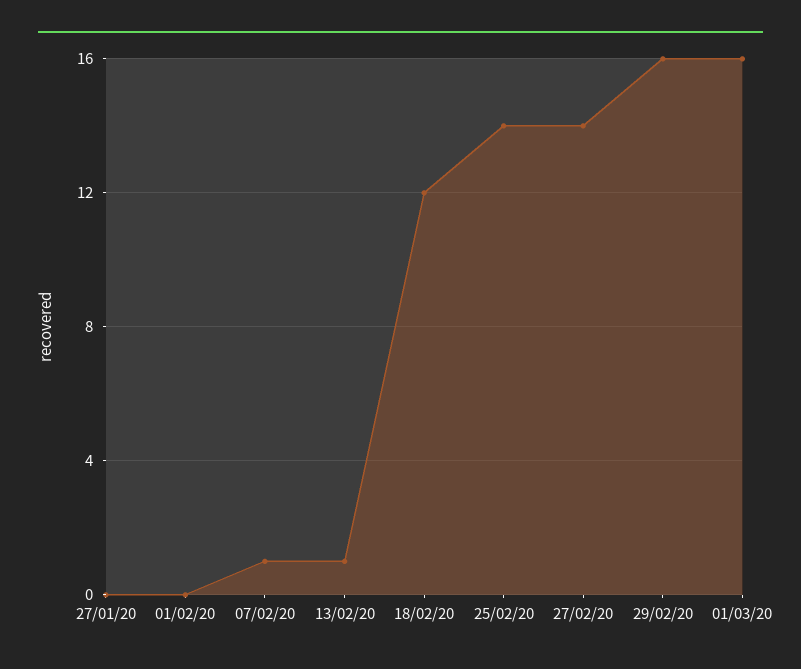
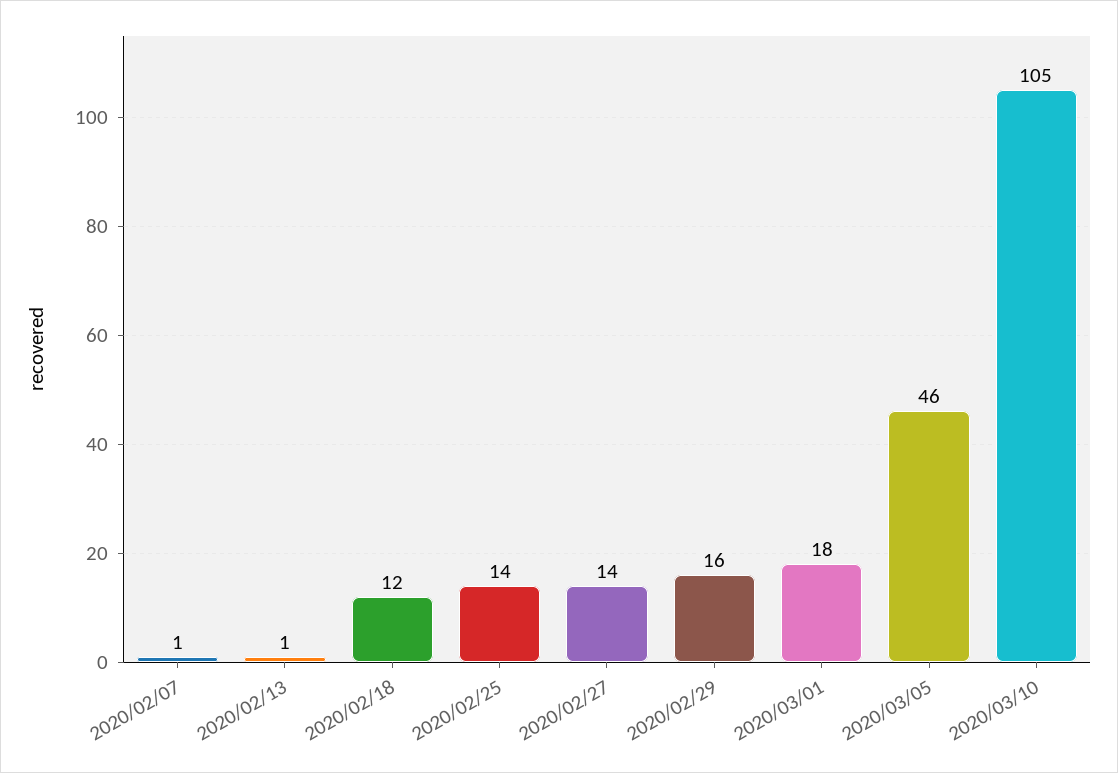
27/01/20: 0 -> none
01/02/20: 0 -> none
01/03/20: 16 -> 18
2020/03/05: none -> 46
2020/03/10: none -> 105

